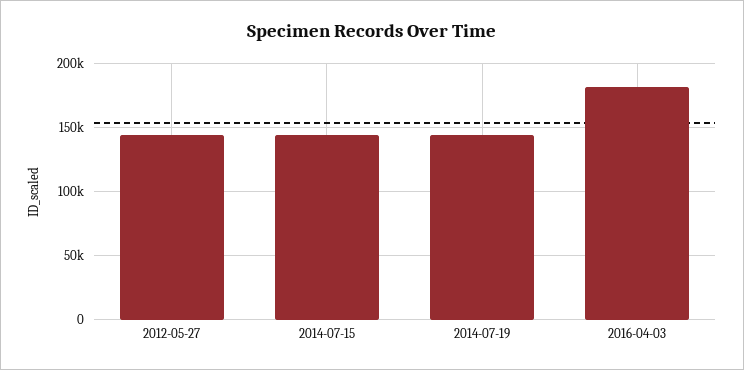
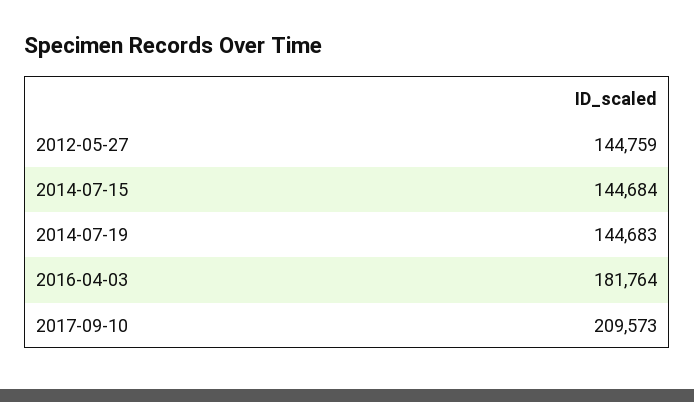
2017-09-10: none -> 209573

